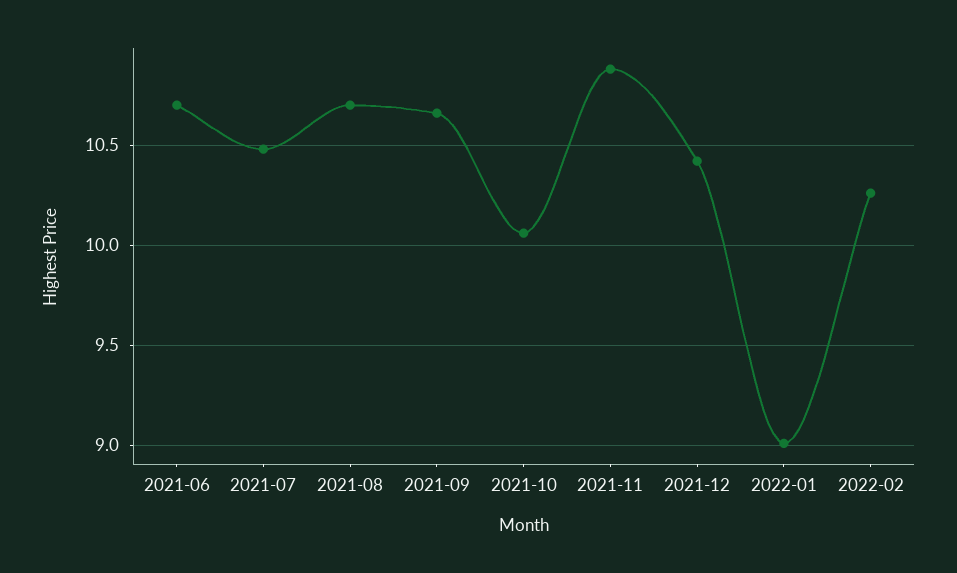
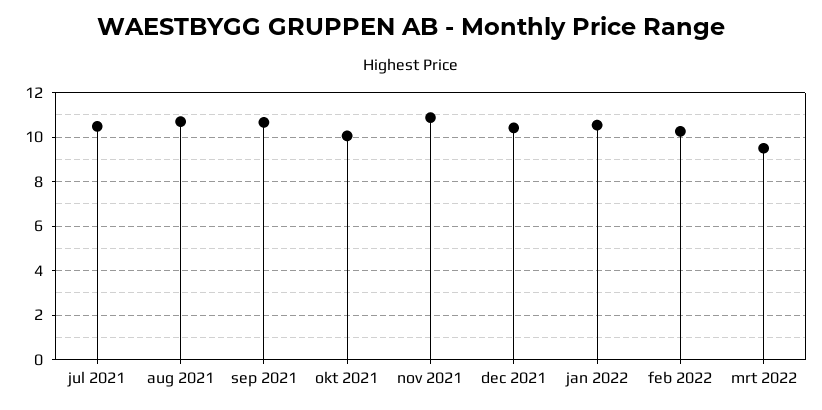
2021-06: 10.7 -> none
2022-01: 9 -> 10.5
mrt 2022: none -> 9.5

